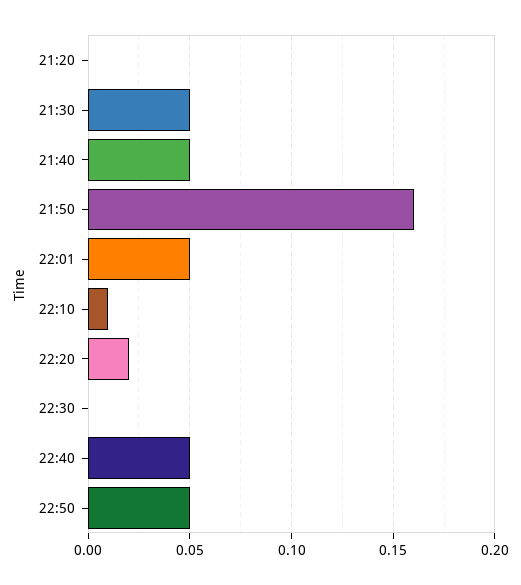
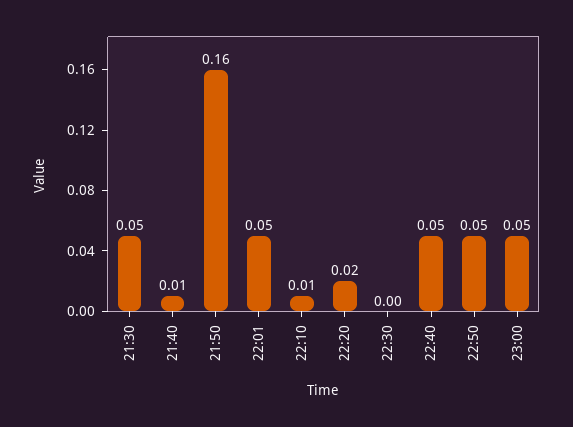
21:20: 0 -> none
21:40: 0.05 -> 0.01
23:00: none -> 0.05

